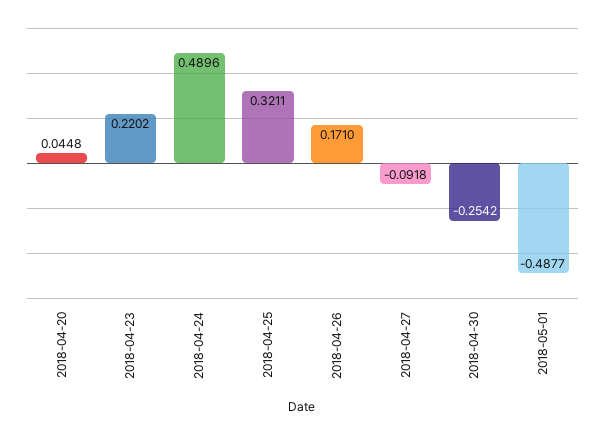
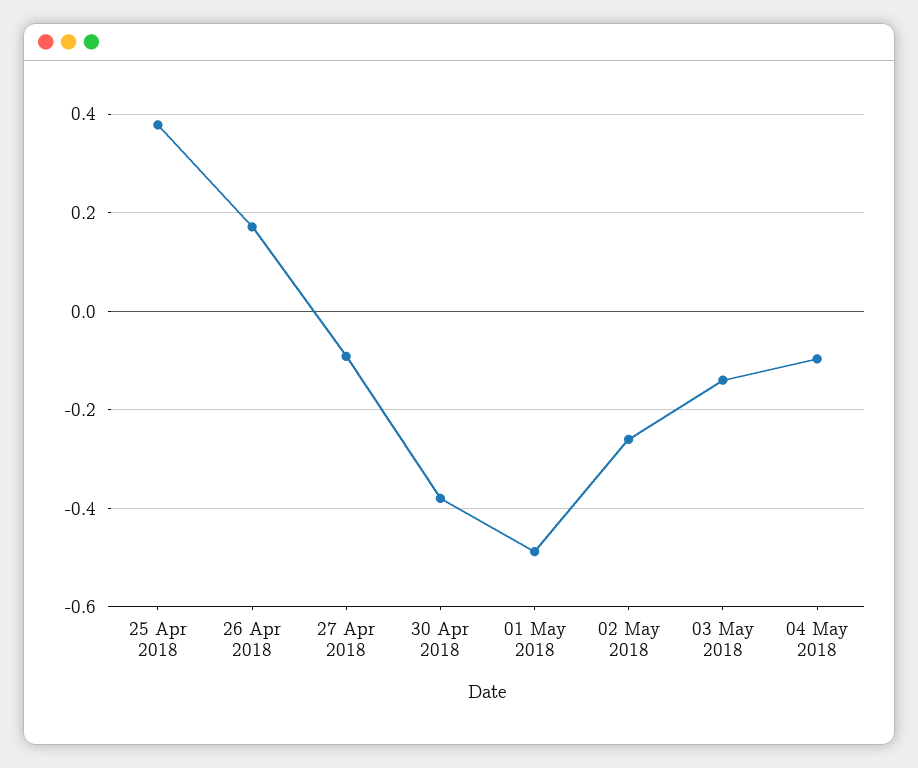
2018-04-20: 0.0448 -> none
2018-04-23: 0.2202 -> none
2018-04-24: 0.4896 -> none
2018-04-25: 0.3211 -> 0.38
2018-04-30: -0.2542 -> -0.38
02 May 2018: none -> -0.26
03 May 2018: none -> -0.14
04 May 2018: none -> -0.1

